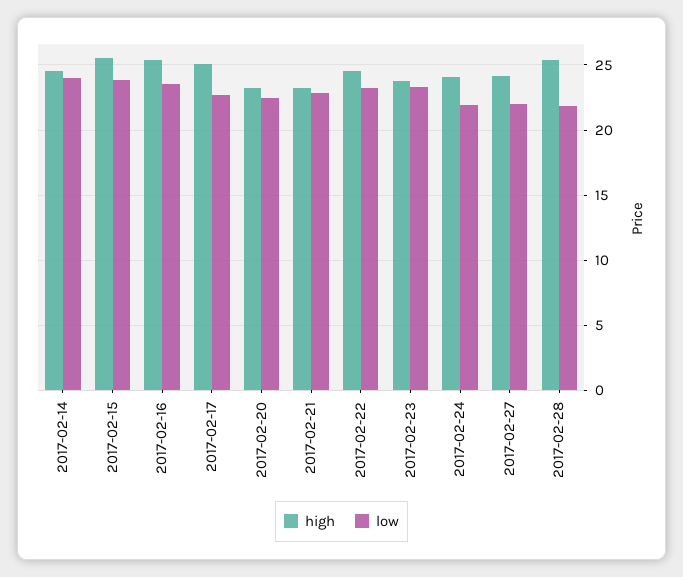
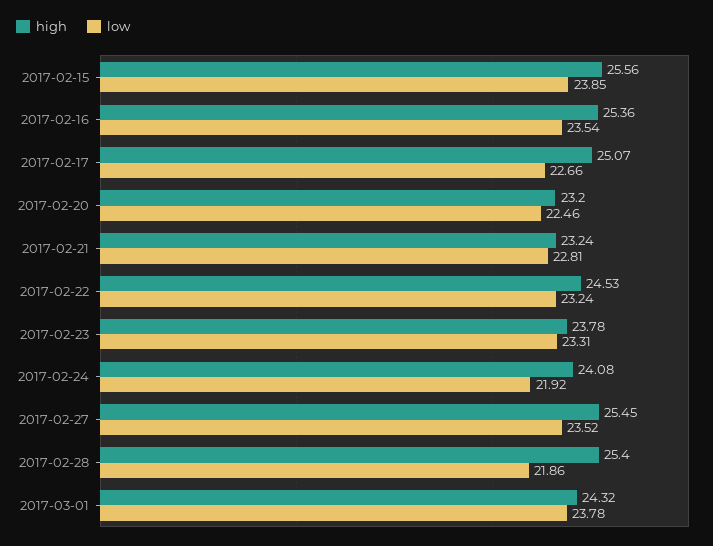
high, 2017-02-14: 24.5 -> none
low, 2017-02-14: 24 -> none
high, 2017-02-27: 24 -> 25.45
low, 2017-02-27: 22 -> 23.52
high, 2017-03-01: none -> 24.32
low, 2017-03-01: none -> 23.78

